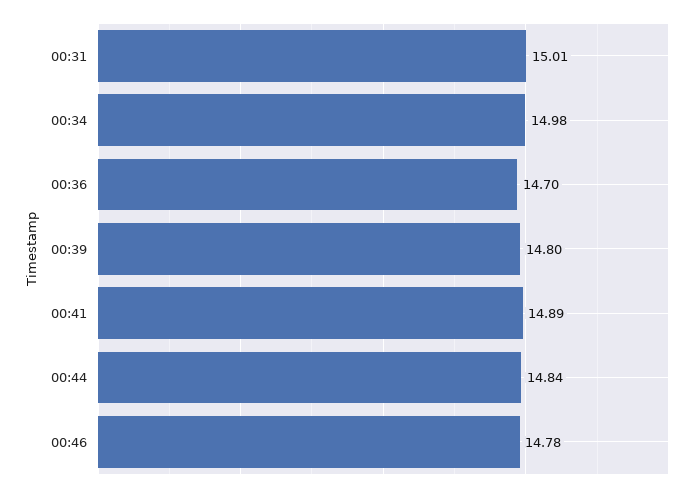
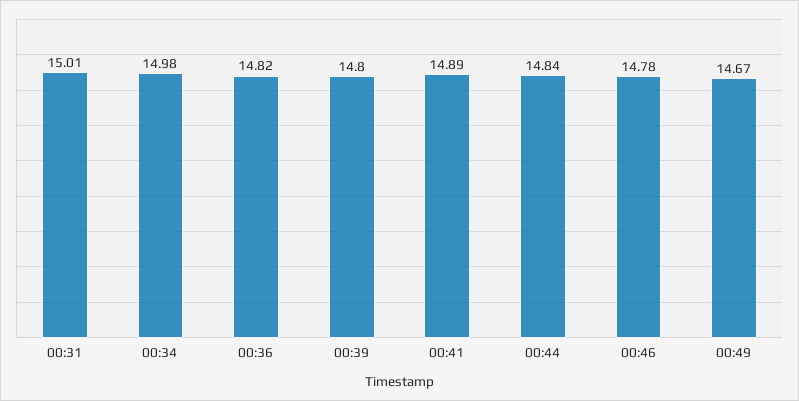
00:36: 14.7 -> 14.82
00:49: none -> 14.67

